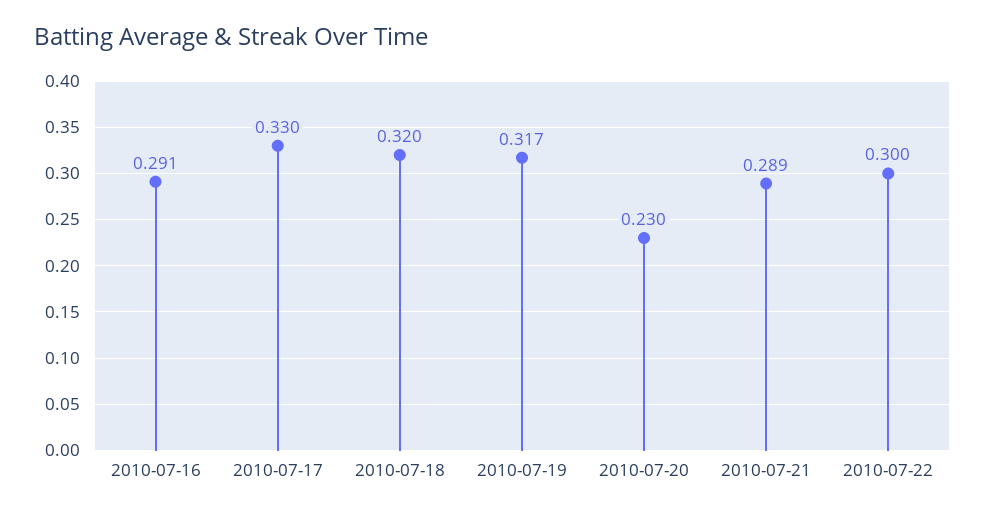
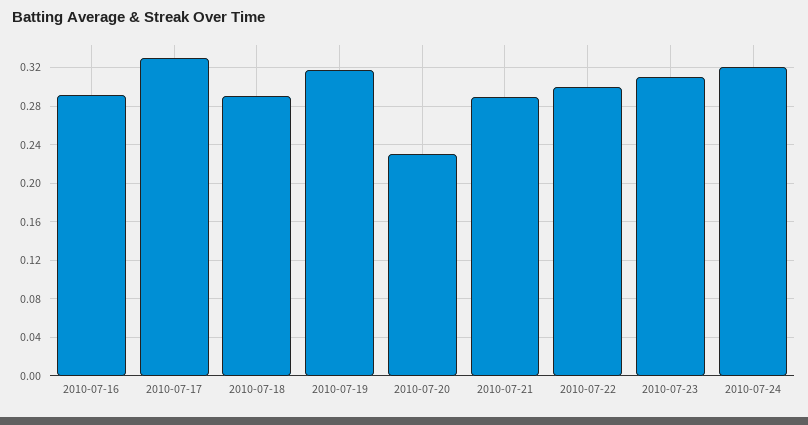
2010-07-18: 0.32 -> 0.29
2010-07-23: none -> 0.31
2010-07-24: none -> 0.32

